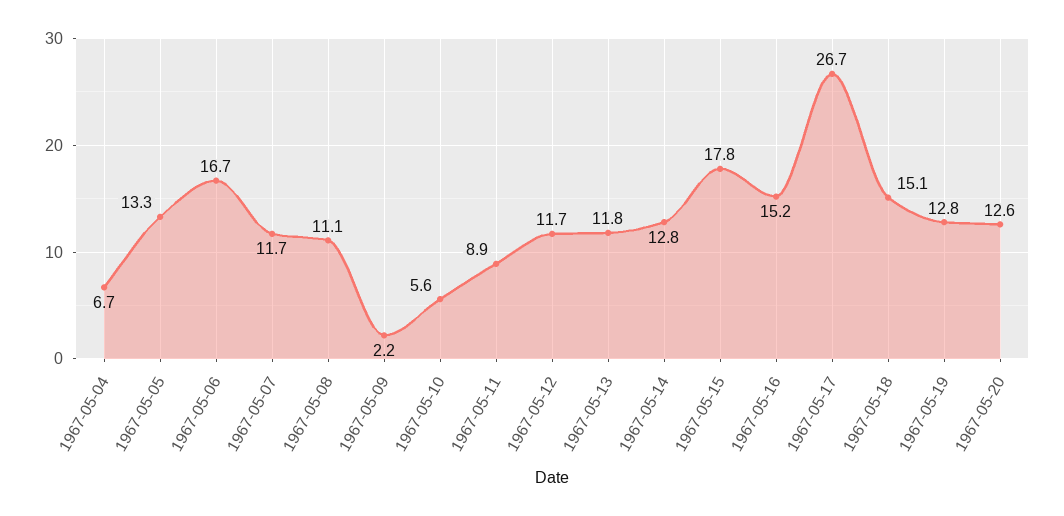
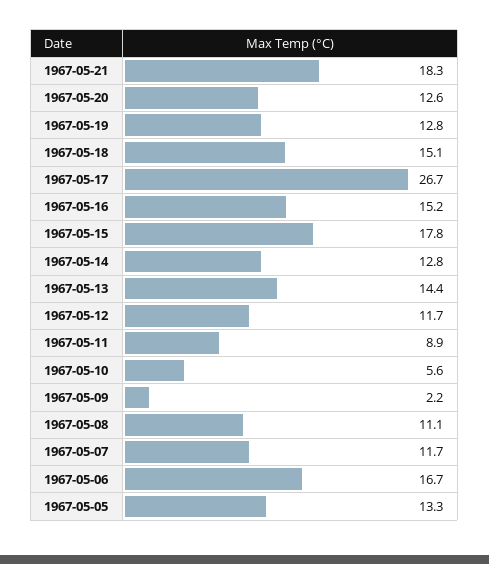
1967-05-04: 6.7 -> none
1967-05-13: 11.8 -> 14.4
1967-05-21: none -> 18.3

